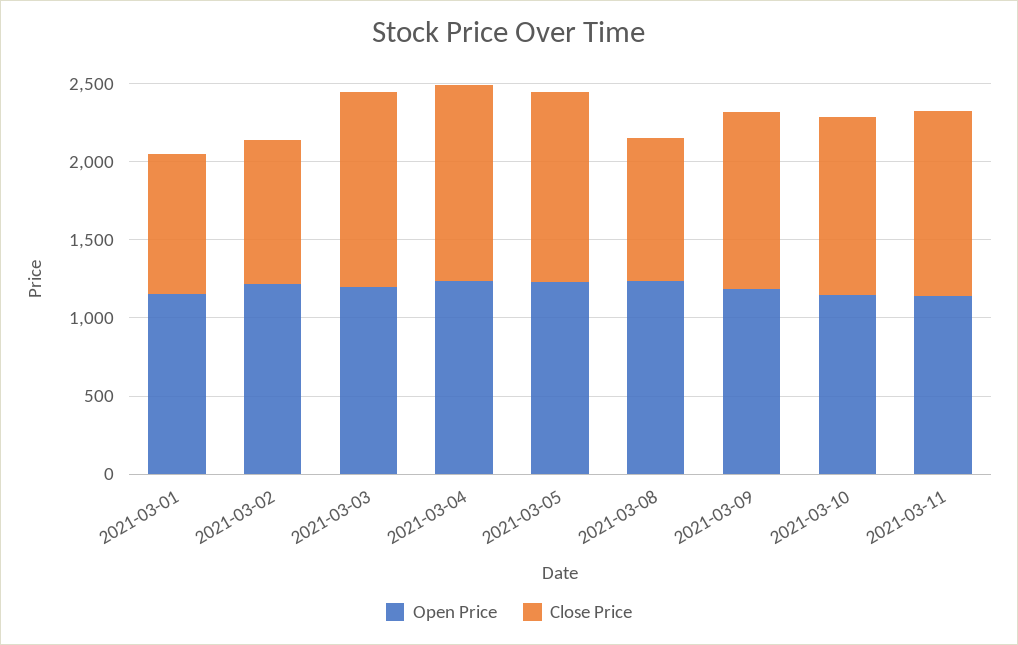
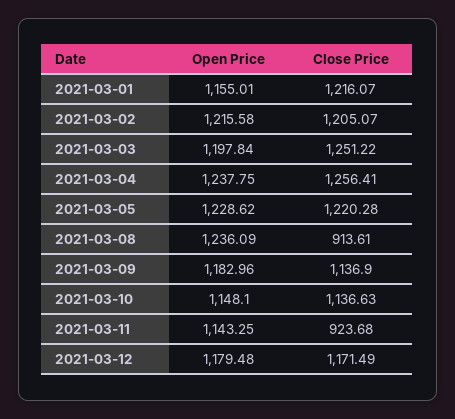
Close Price, 2021-03-01: 900 -> 1216.07
Close Price, 2021-03-02: 900 -> 1205.07
Close Price, 2021-03-11: 1200 -> 923.68
Open Price, 2021-03-12: none -> 1179.48
Close Price, 2021-03-12: none -> 1171.49

